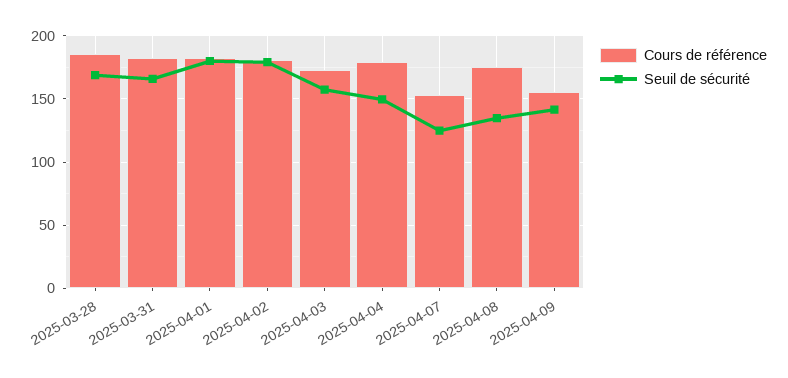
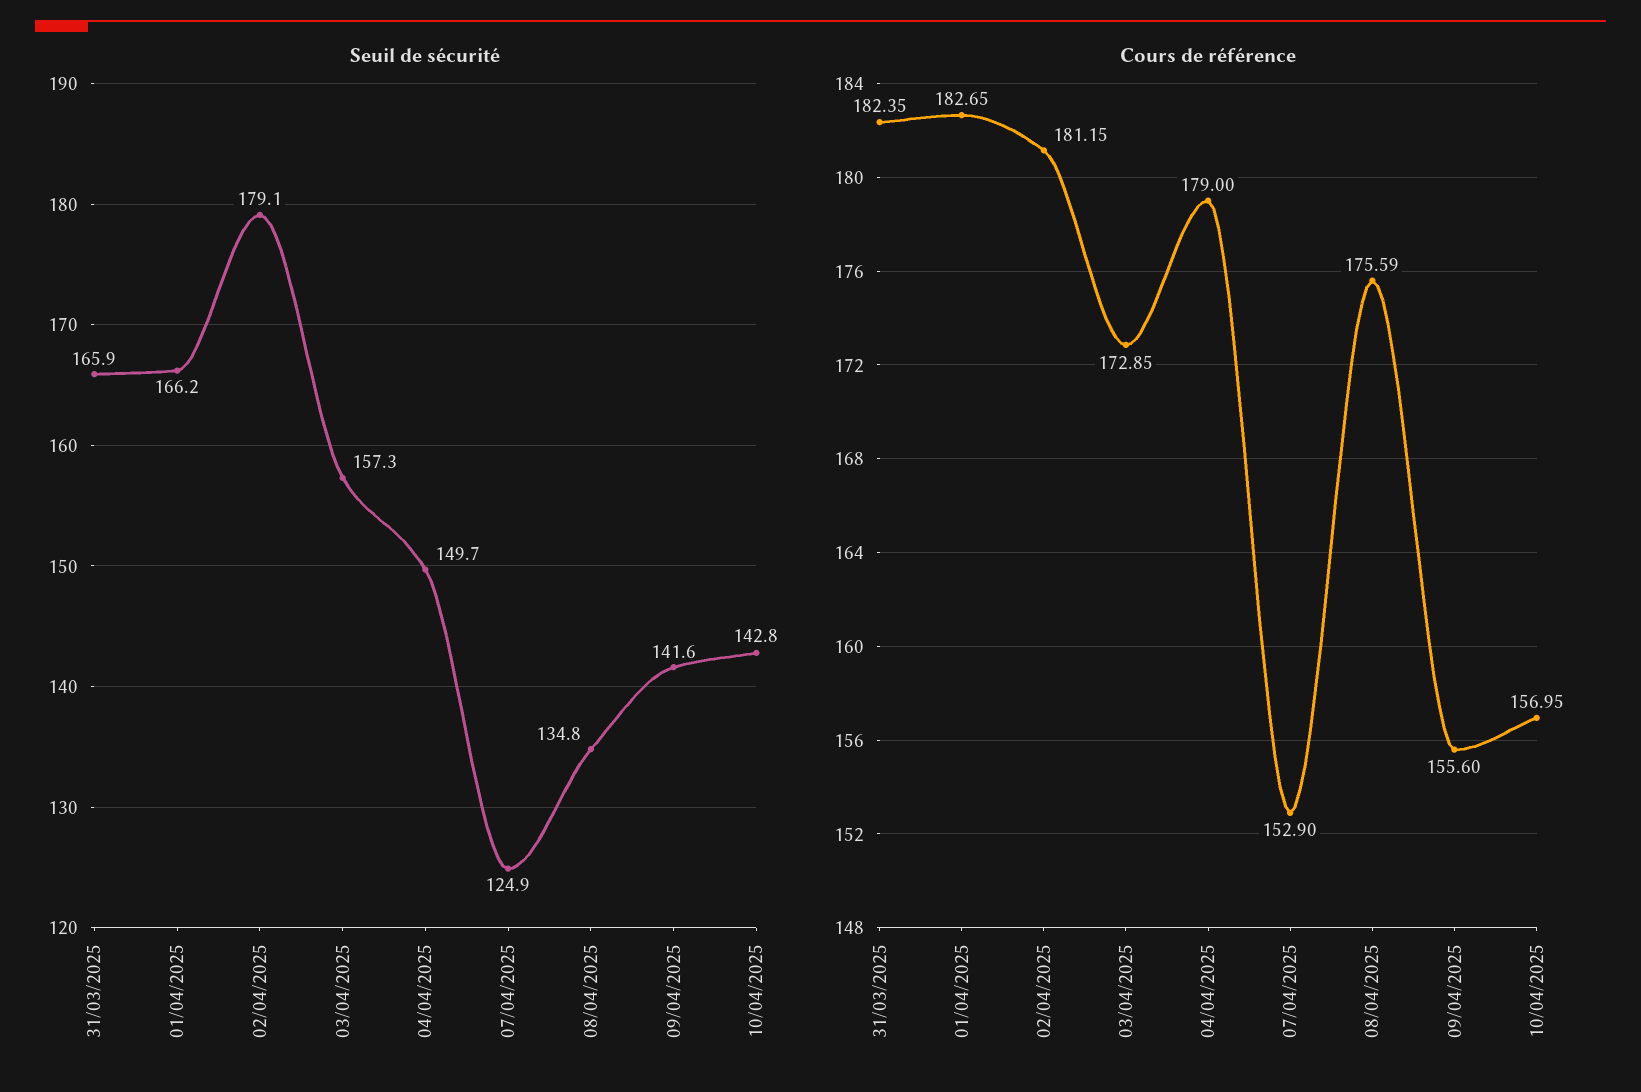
Cours de référence, 2025-03-28: 185 -> none
Seuil de sécurité, 2025-03-28: 170 -> none
Seuil de sécurité, 2025-04-01: 180 -> 166.2
Seuil de sécurité, 10/04/2025: none -> 142.8
Cours de référence, 10/04/2025: none -> 156.95

